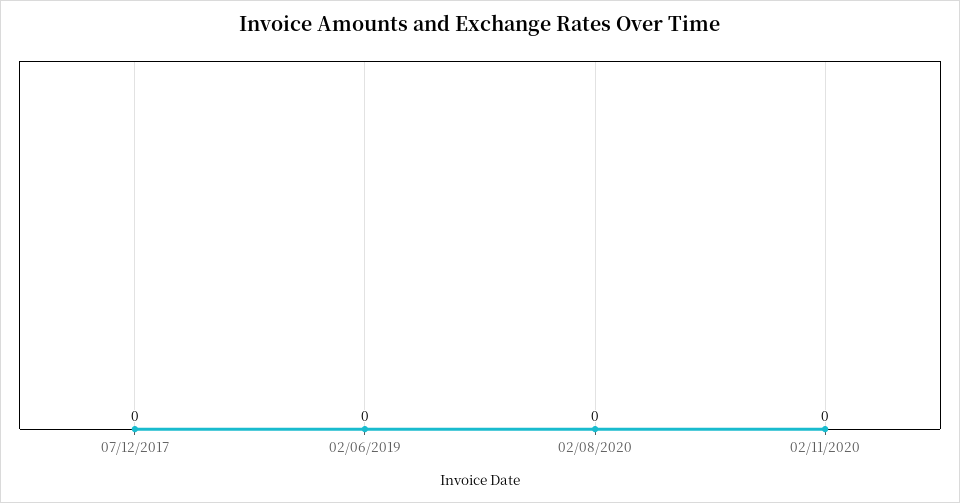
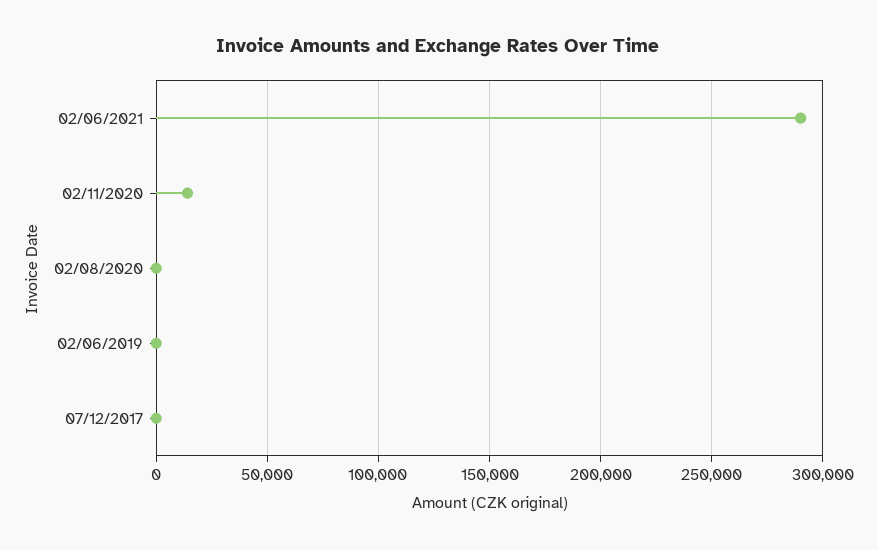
02/11/2020: 0 -> 15000
02/06/2021: none -> 290000

